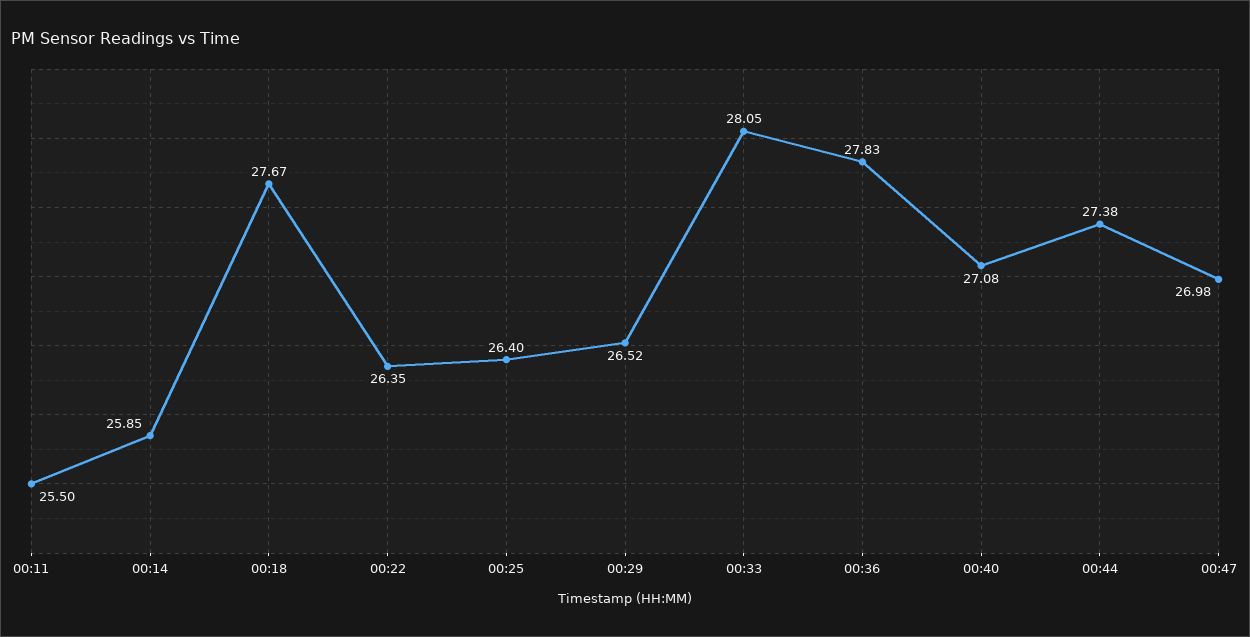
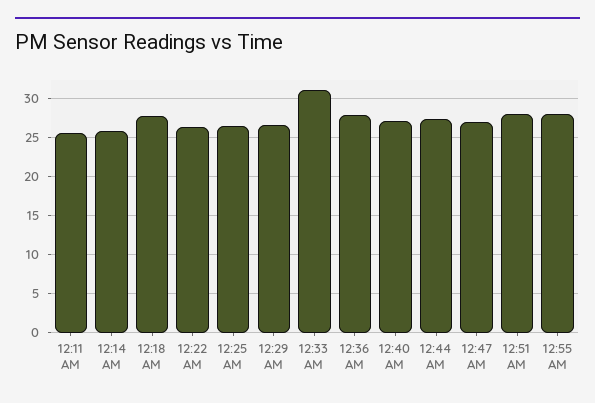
00:33: 28.05 -> 31
12:51 AM: none -> 28
12:55 AM: none -> 28

